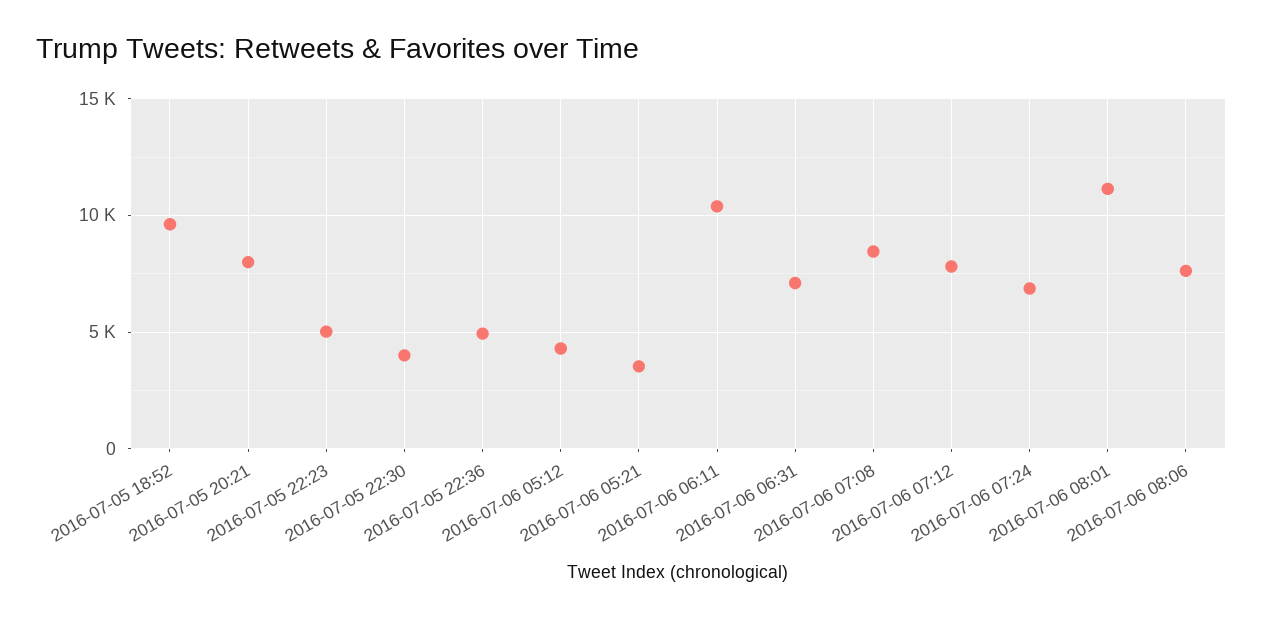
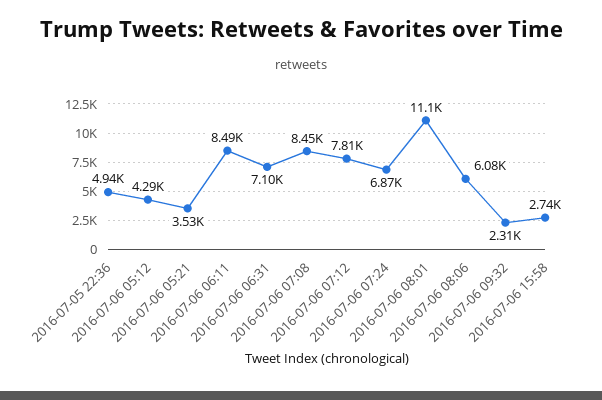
2016-07-05 18:52: 9500 -> none
2016-07-05 20:21: 8000 -> none
2016-07-05 22:23: 5000 -> none
2016-07-05 22:30: 4000 -> none
2016-07-06 06:11: 10500 -> 8490
2016-07-06 08:06: 7500 -> 6080
2016-07-06 09:32: none -> 2310
2016-07-06 15:58: none -> 2740

